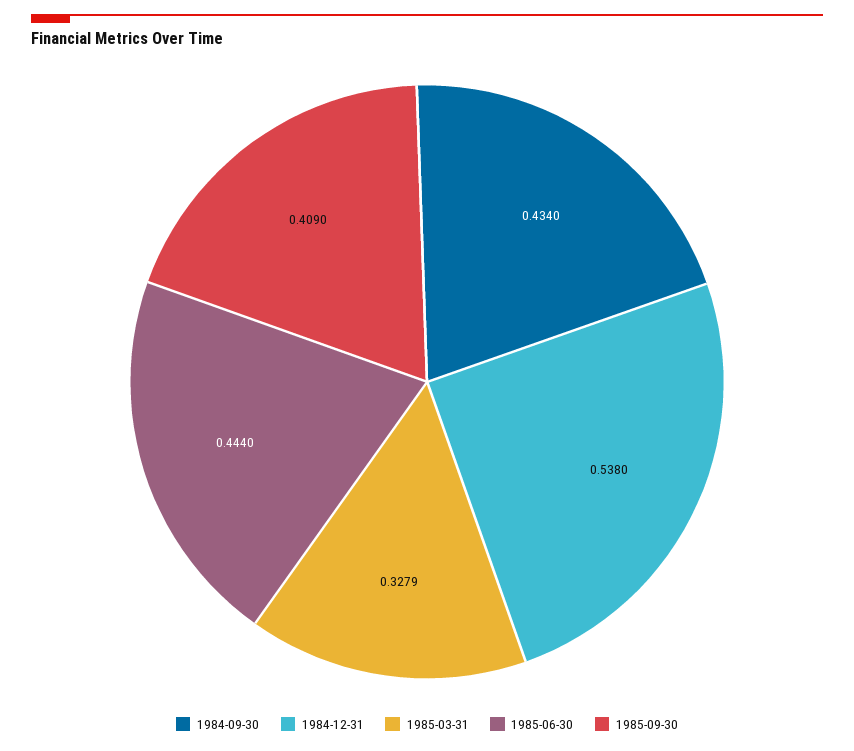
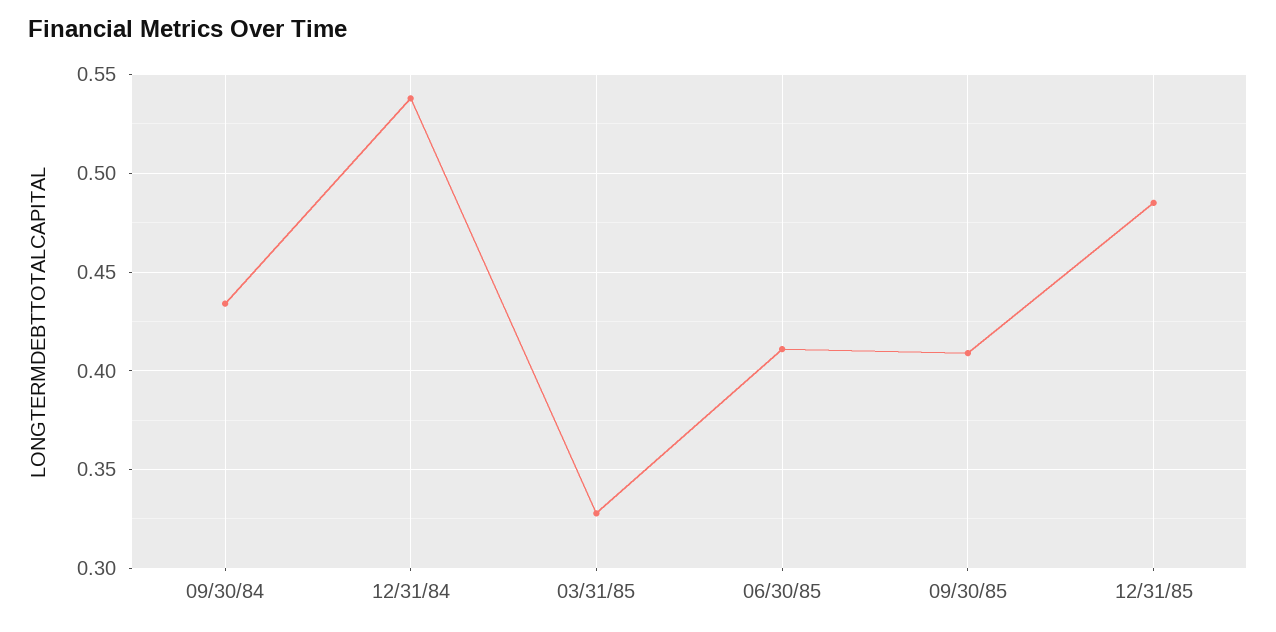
1985-06-30: 0.444 -> 0.41
12/31/85: none -> 0.485

